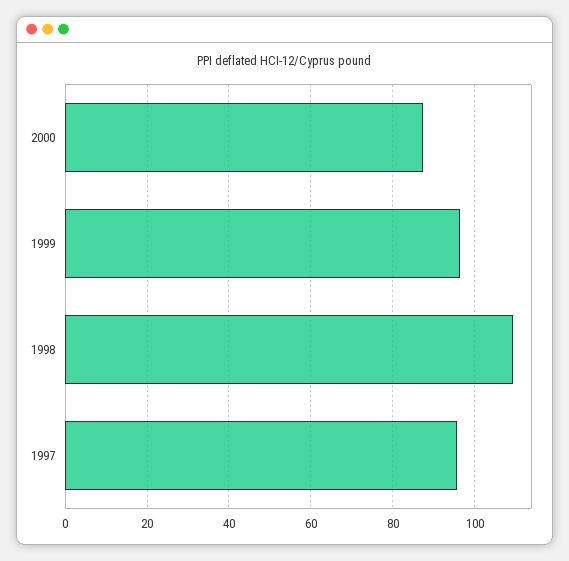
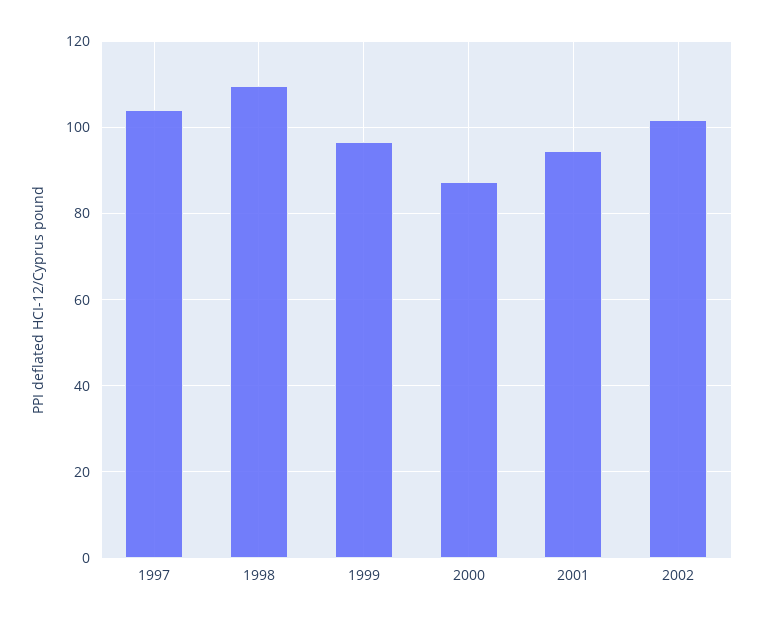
1997: 96 -> 104
2001: none -> 94
2002: none -> 102

